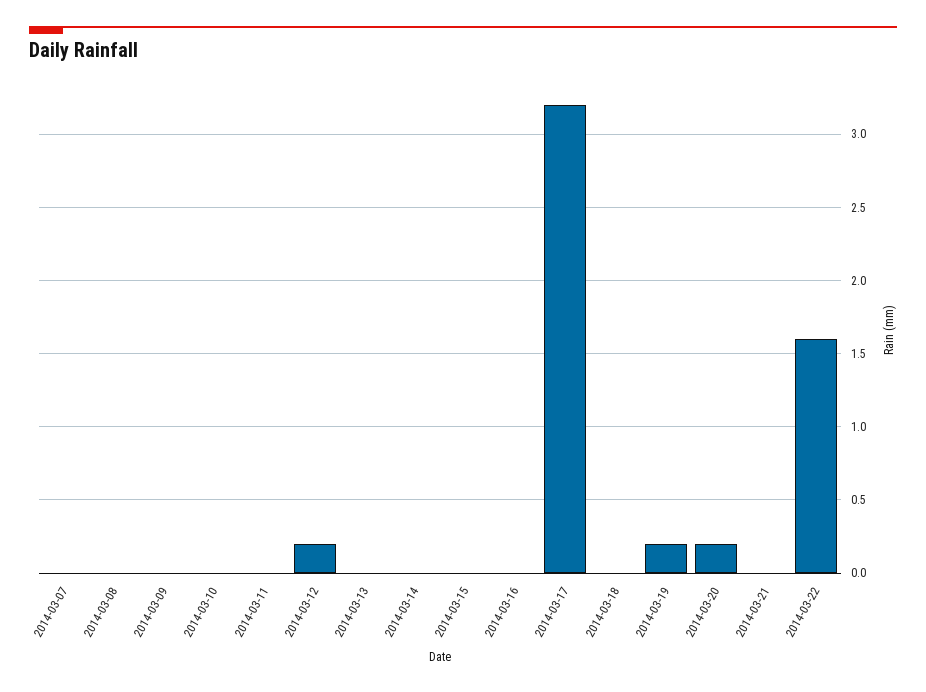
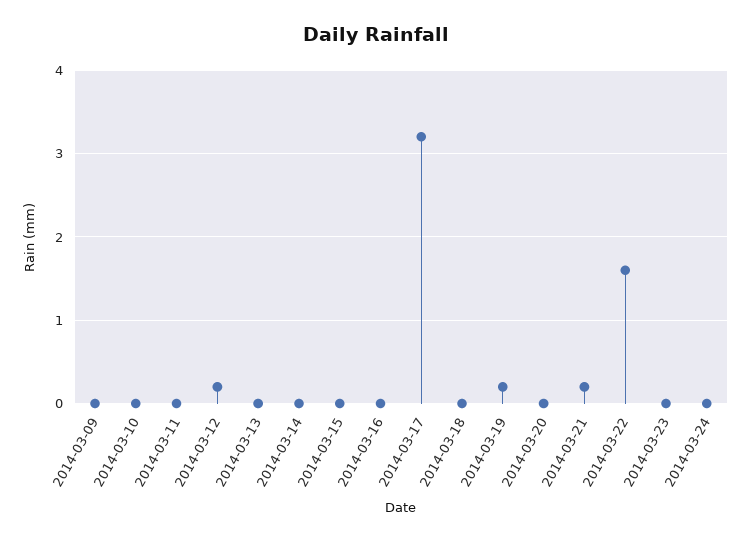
2014-03-07: 0 -> none
2014-03-08: 0 -> none
2014-03-20: 0.2 -> 0
2014-03-21: 0 -> 0.2
2014-03-23: none -> 0
2014-03-24: none -> 0

